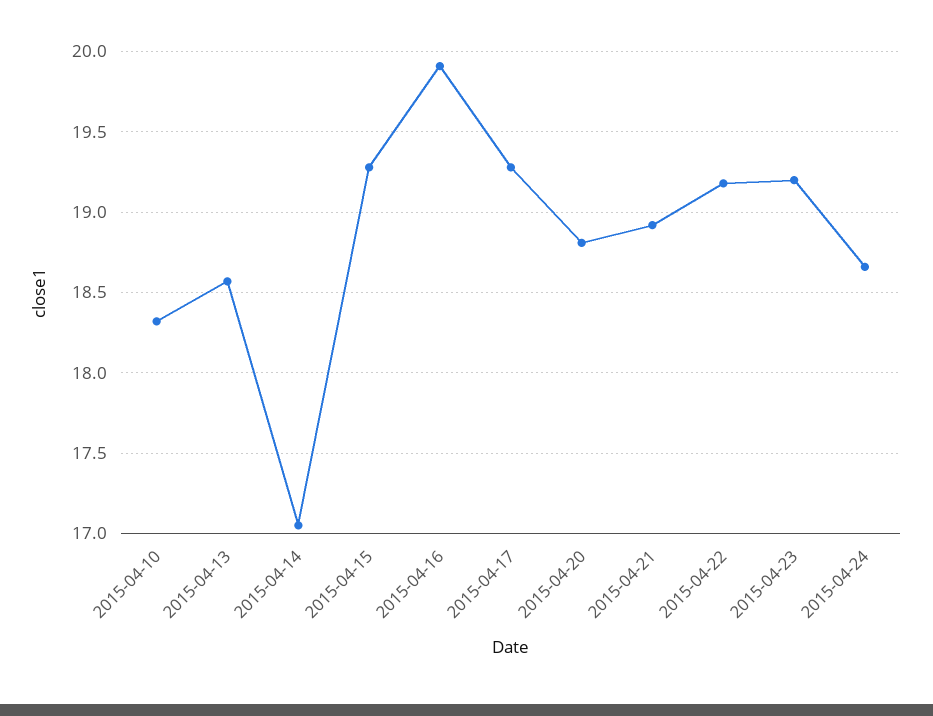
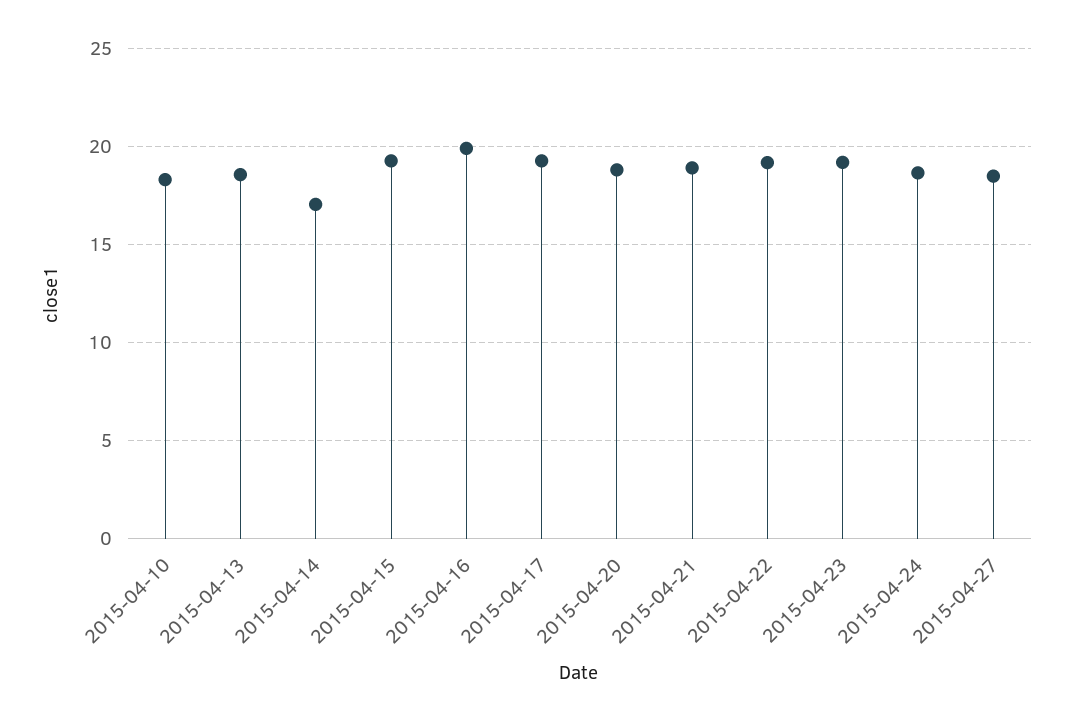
2015-04-27: none -> 18.5

